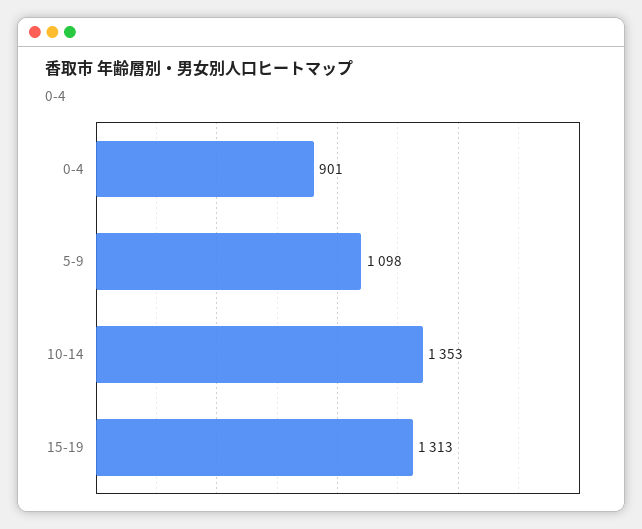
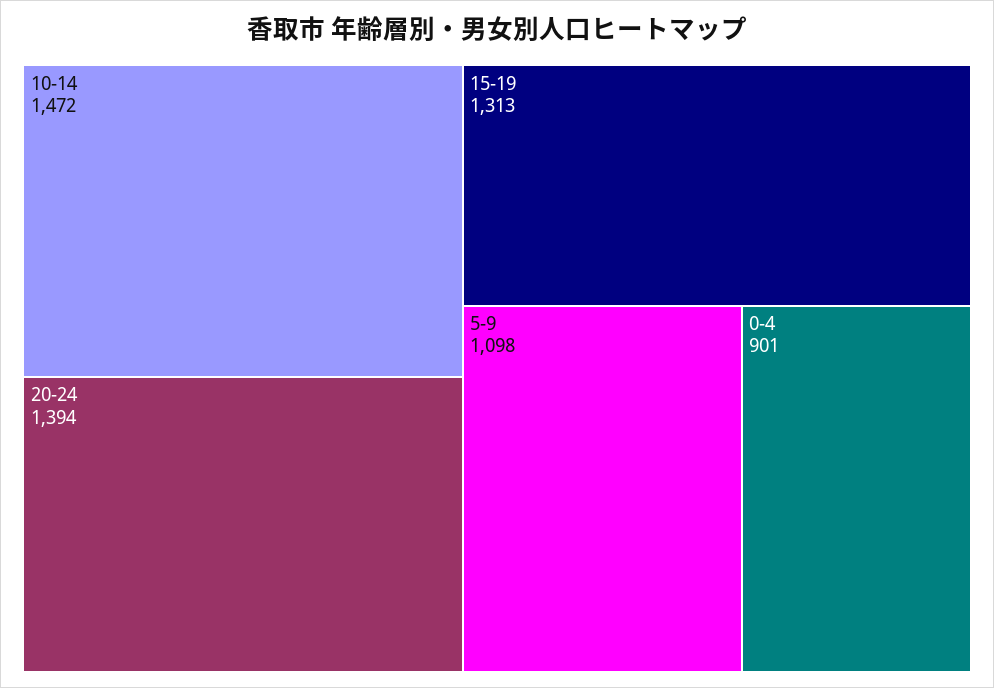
10-14: 1353 -> 1472
20-24: none -> 1394

